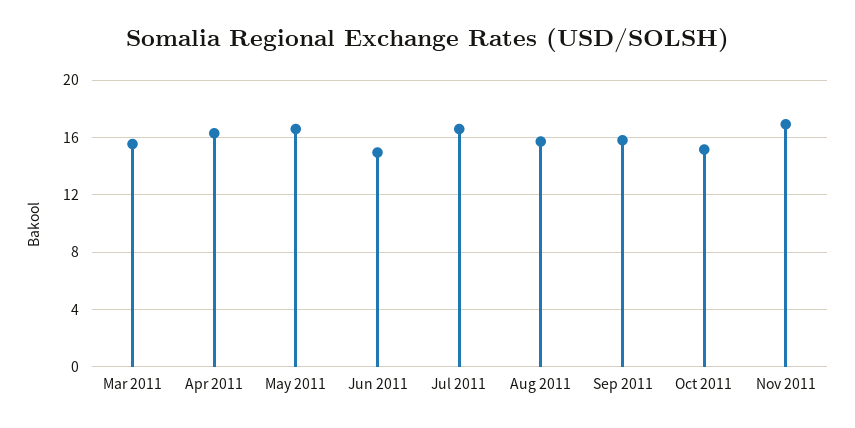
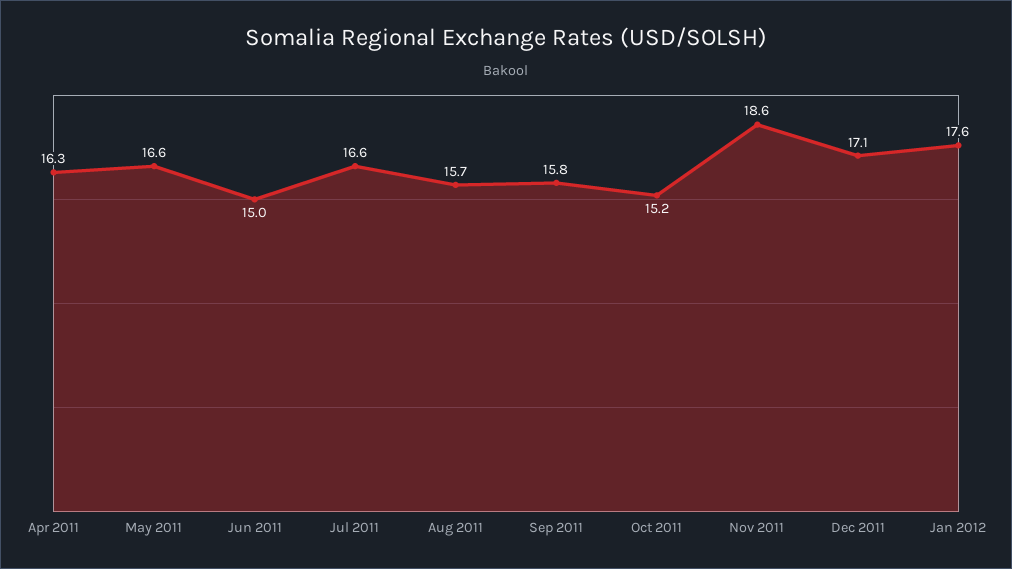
Mar 2011: 15.5 -> none
Nov 2011: 17 -> 18.6
Dec 2011: none -> 17.1
Jan 2012: none -> 17.6

